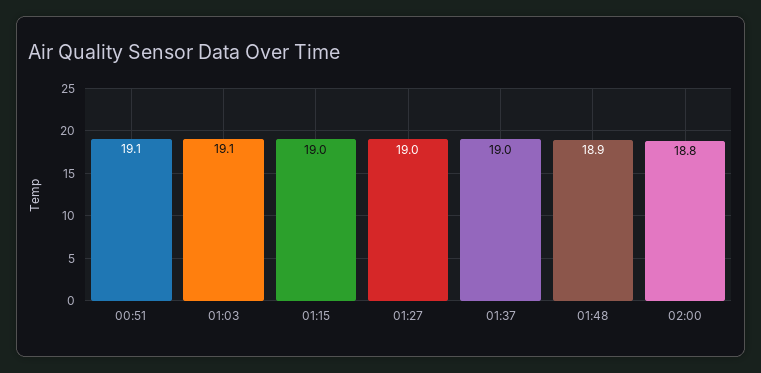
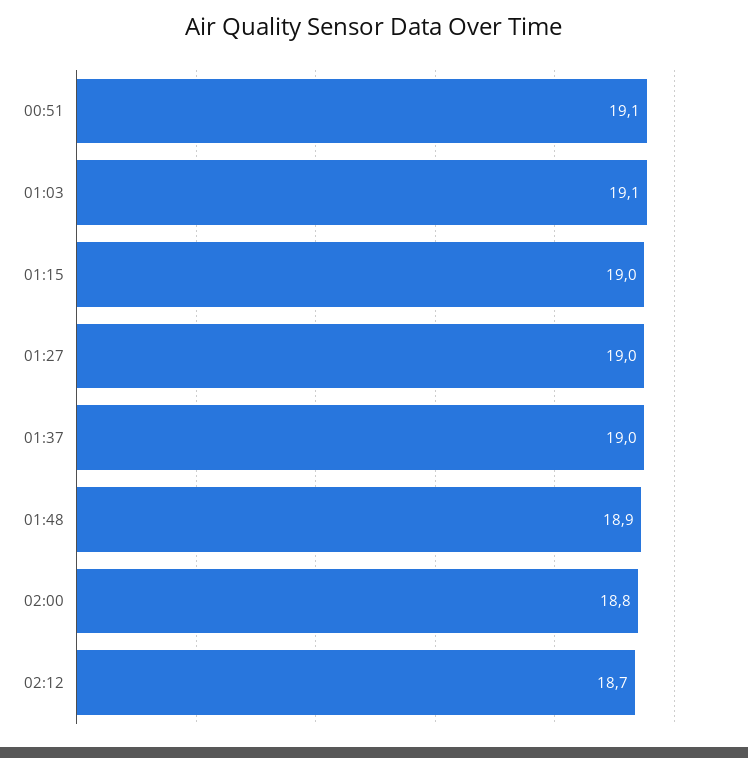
02:12: none -> 18.7

